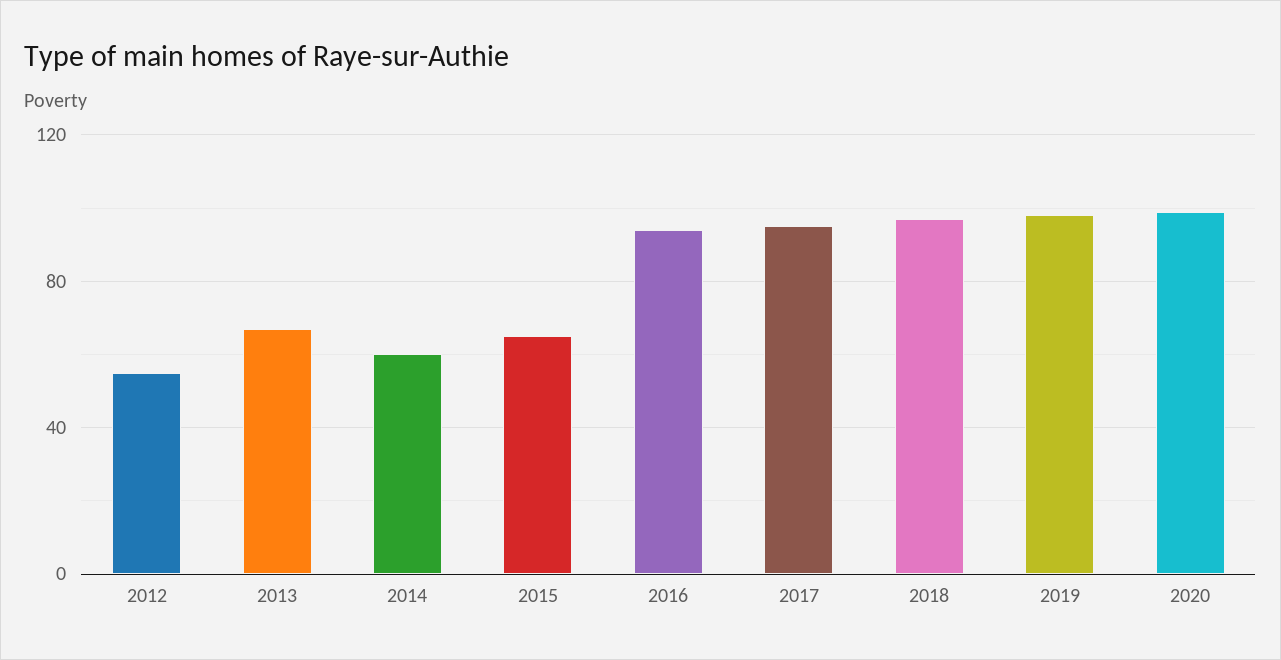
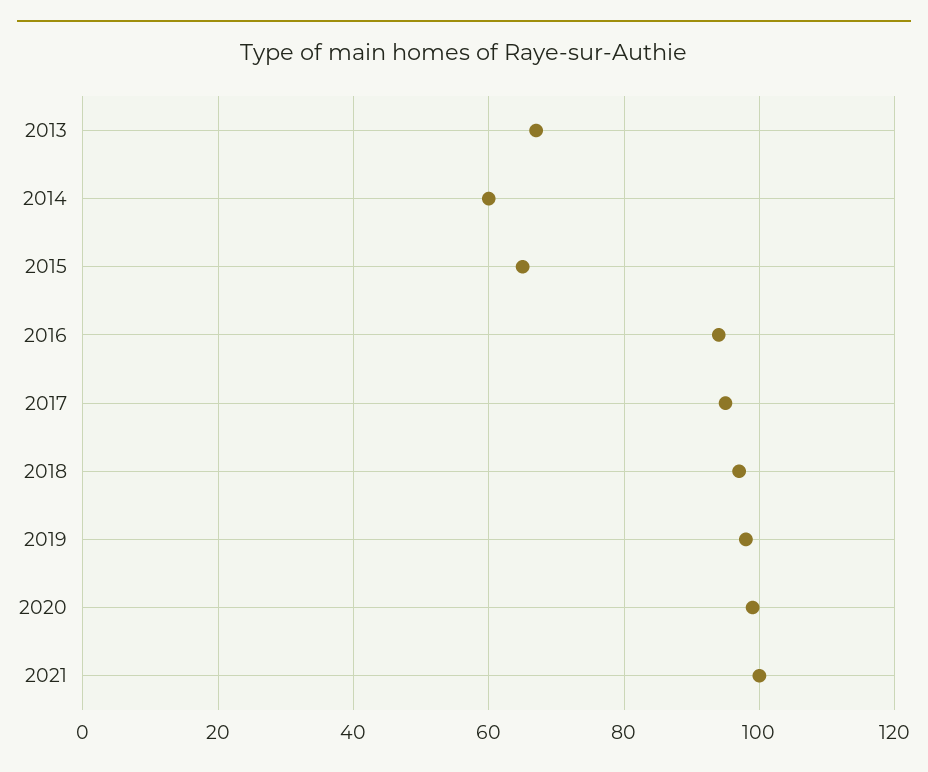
2012: 55 -> none
2021: none -> 100

